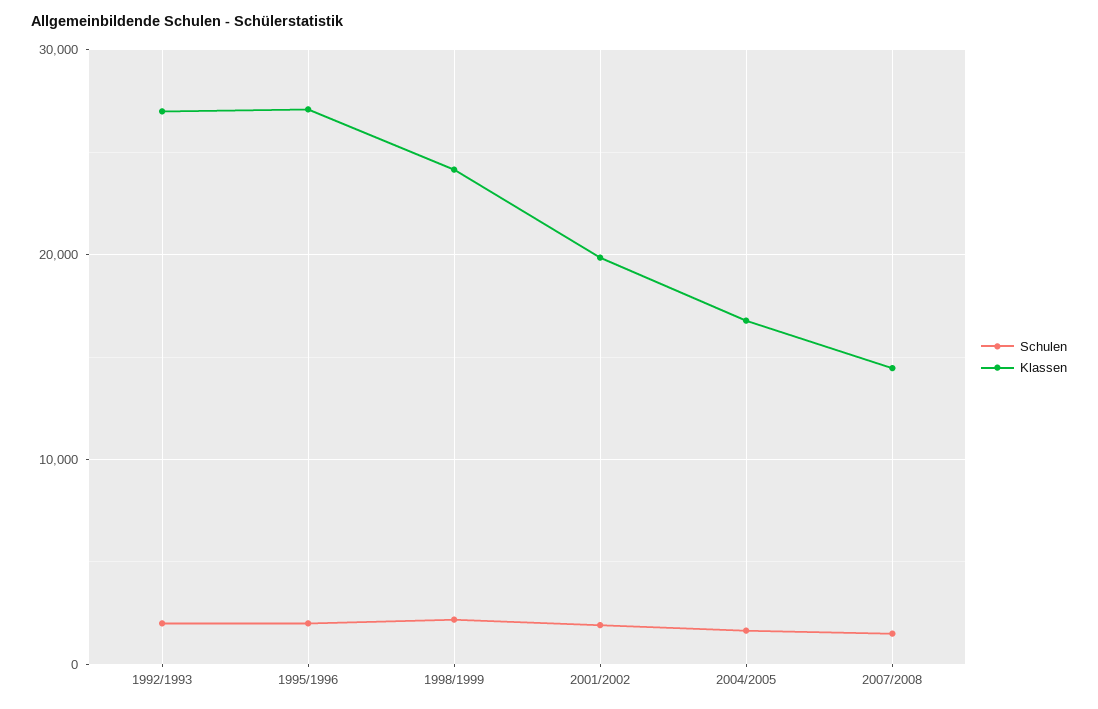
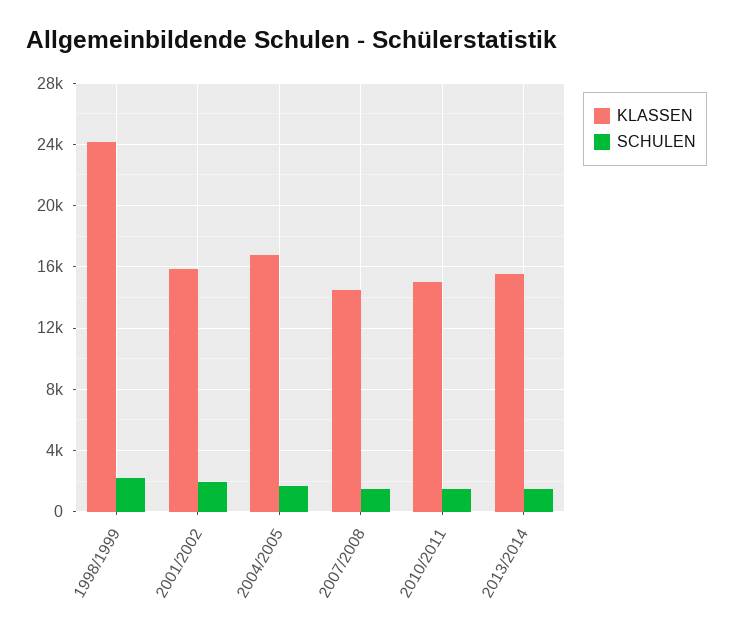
Schulen, 1992/1993: 2000 -> none
Klassen, 1992/1993: 27000 -> none
Schulen, 1995/1996: 2000 -> none
Klassen, 1995/1996: 27000 -> none
Klassen, 2001/2002: 20000 -> 16000
Klassen, 2010/2011: none -> 15000
Schulen, 2010/2011: none -> 1500
Klassen, 2013/2014: none -> 15500
Schulen, 2013/2014: none -> 1500

